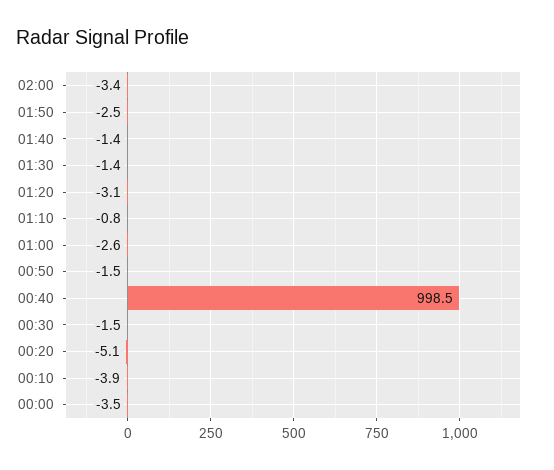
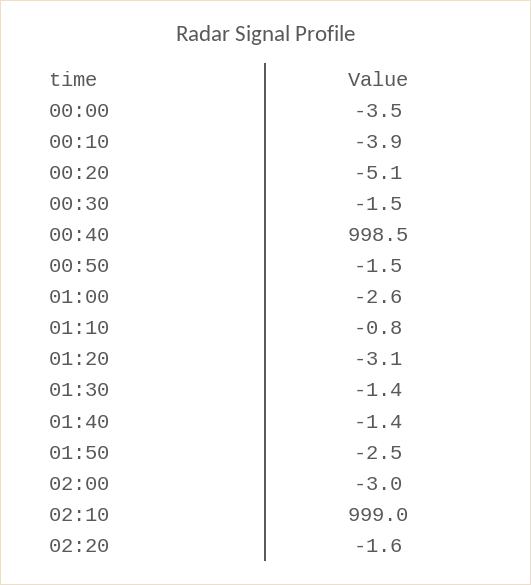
02:00: -3.4 -> -3
02:10: none -> 999
02:20: none -> -1.6

